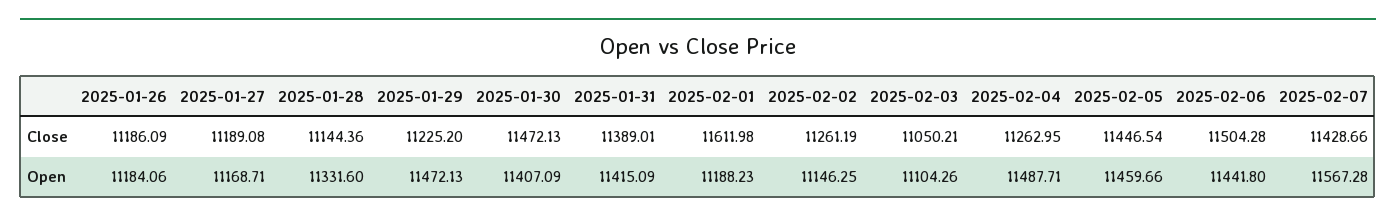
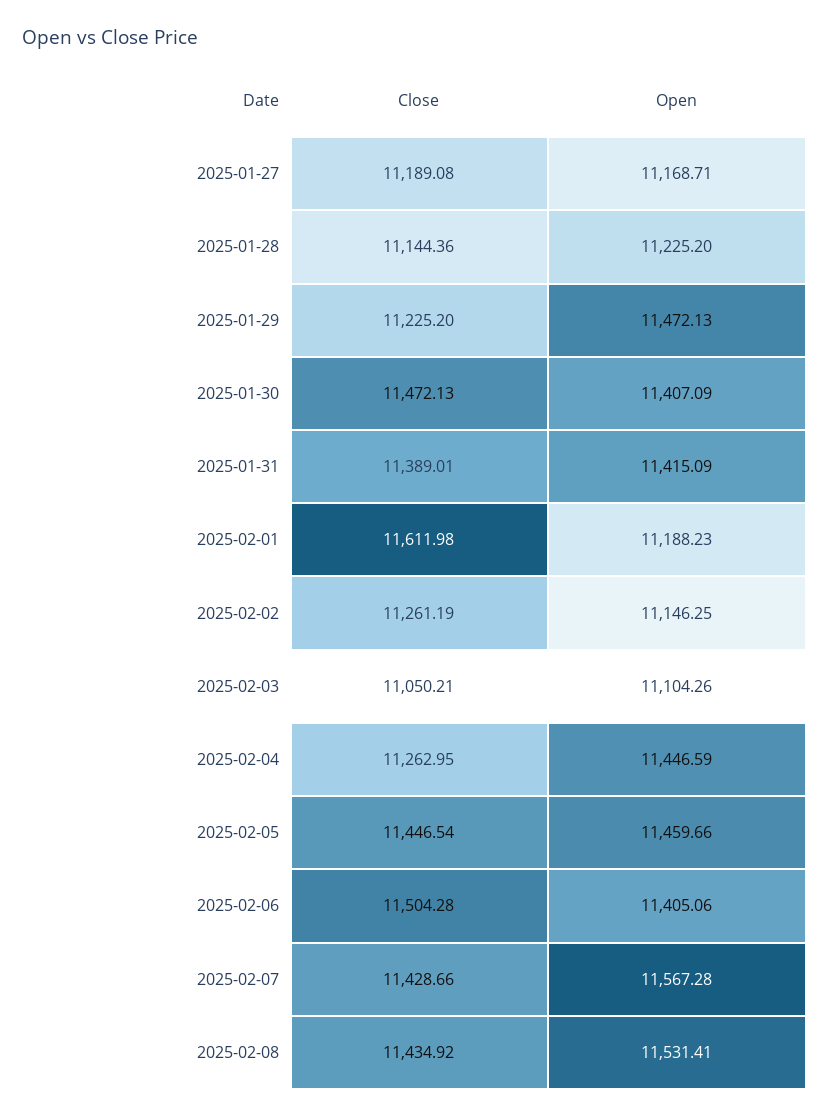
2025-01-26, Close: 11186.09 -> none
2025-01-26, Open: 11184.06 -> none
2025-01-28, Open: 11331.6 -> 11225.2
2025-02-04, Open: 11487.71 -> 11446.59
2025-02-06, Open: 11441.8 -> 11405.06
2025-02-08, Close: none -> 11434.92
2025-02-08, Open: none -> 11531.41

